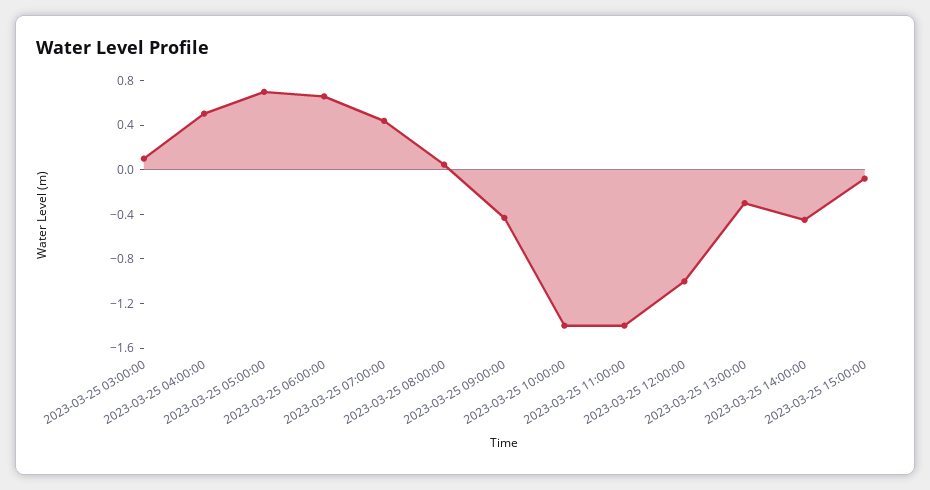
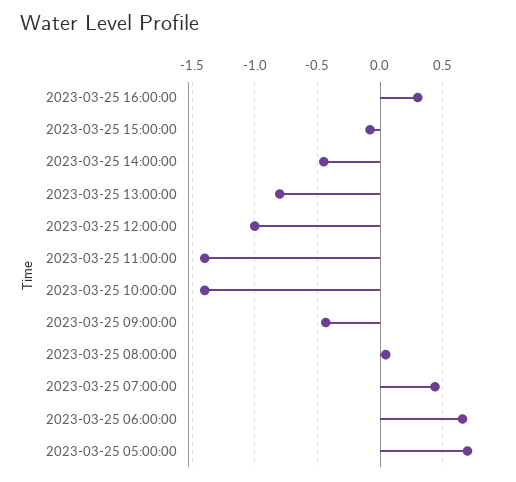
2023-03-25 03:00:00: 0.1 -> none
2023-03-25 04:00:00: 0.5 -> none
2023-03-25 13:00:00: -0.3 -> -0.8
2023-03-25 16:00:00: none -> 0.3

